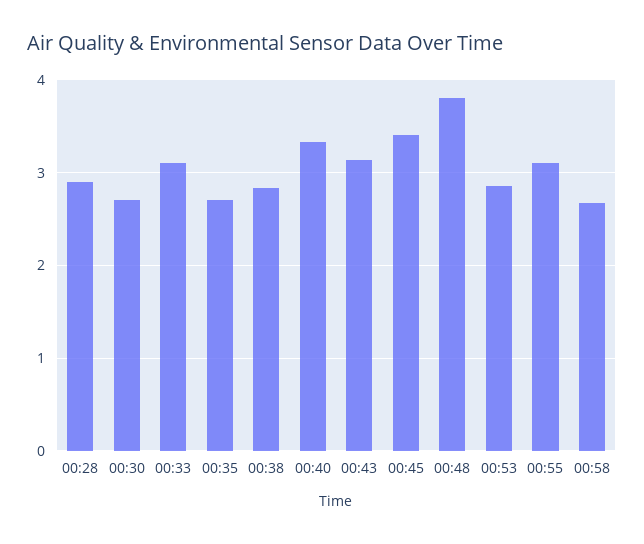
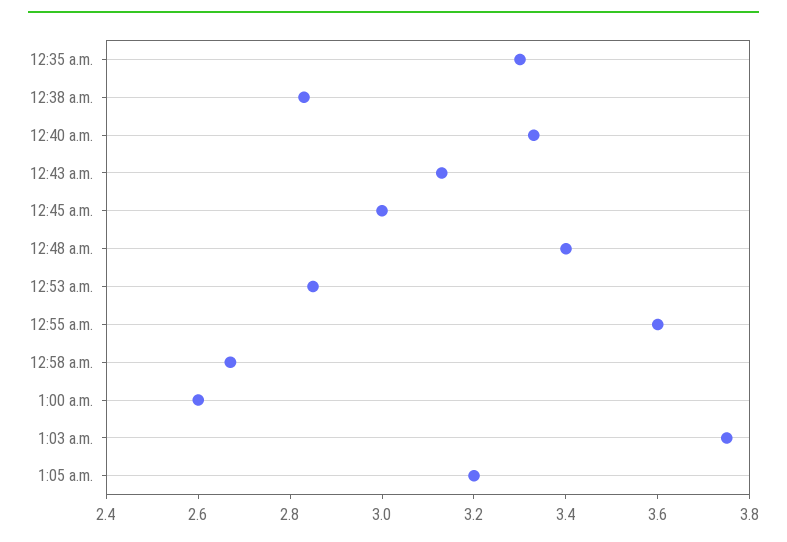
00:28: 2.9 -> none
00:30: 2.7 -> none
00:33: 3.1 -> none
00:35: 2.7 -> 3.3
00:45: 3.4 -> 3
00:48: 3.8 -> 3.4
00:55: 3.1 -> 3.6
1:00 a.m.: none -> 2.6
1:03 a.m.: none -> 3.75
1:05 a.m.: none -> 3.2

